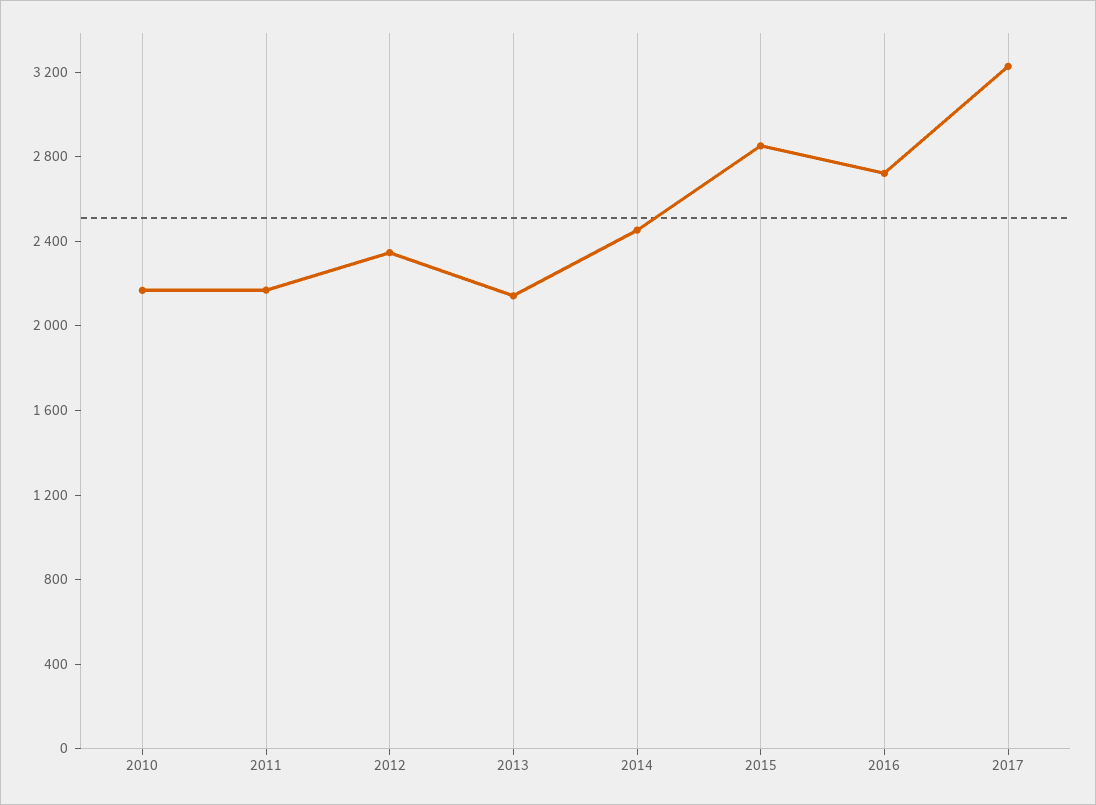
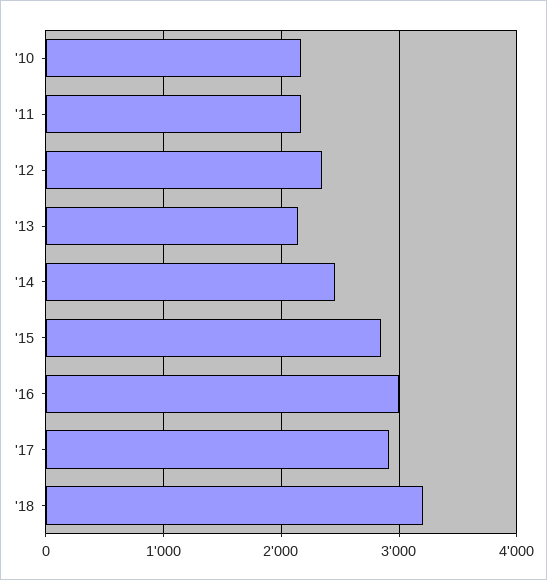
2016: 2700 -> 3000
2017: 3200 -> 2900
'18: none -> 3200

